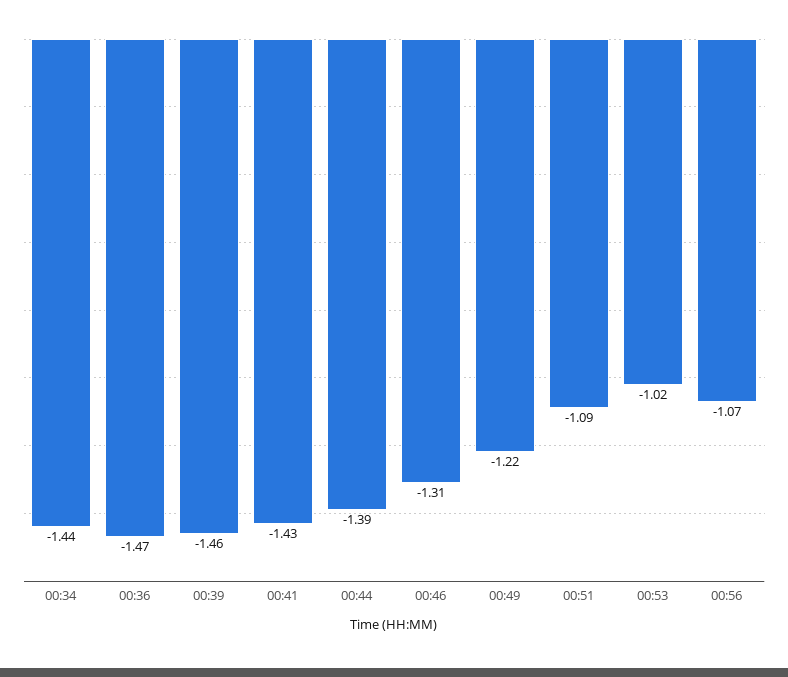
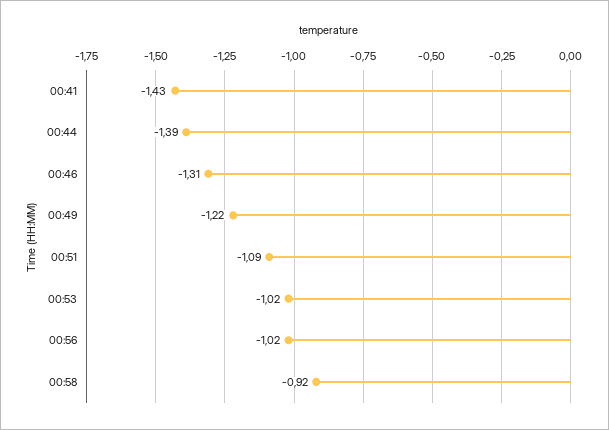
00:34: -1.44 -> none
00:36: -1.47 -> none
00:39: -1.46 -> none
00:56: -1.07 -> -1.02
00:58: none -> -0.92

